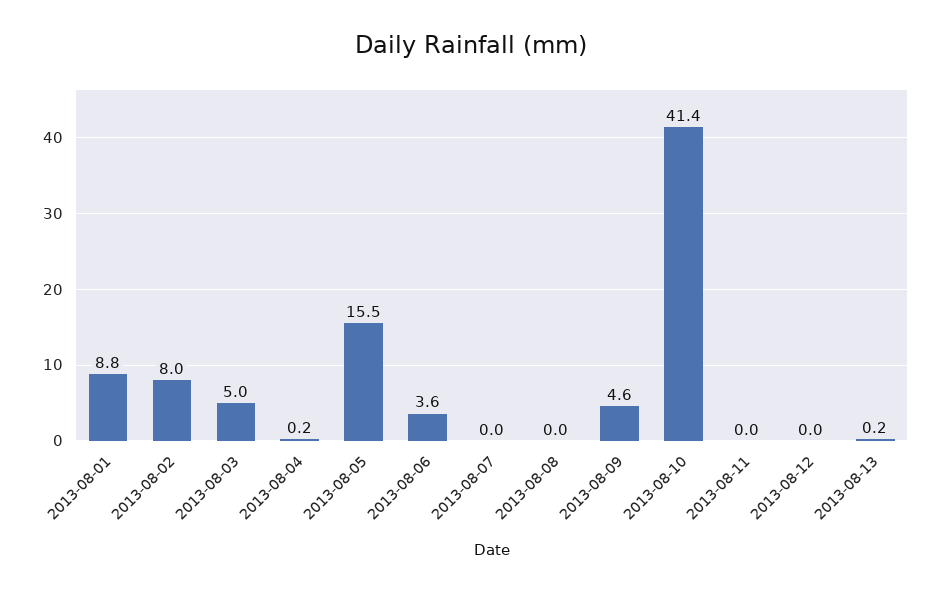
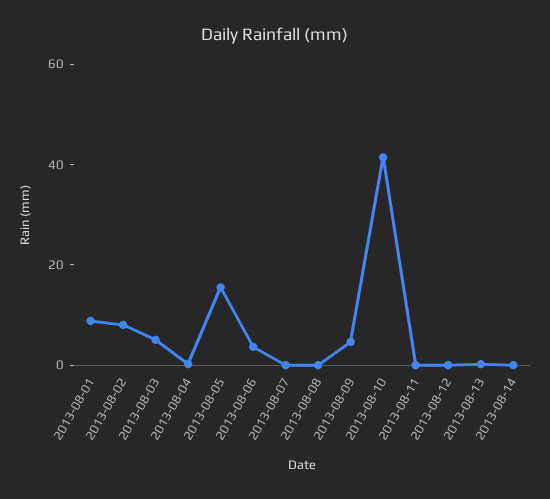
2013-08-14: none -> 0

